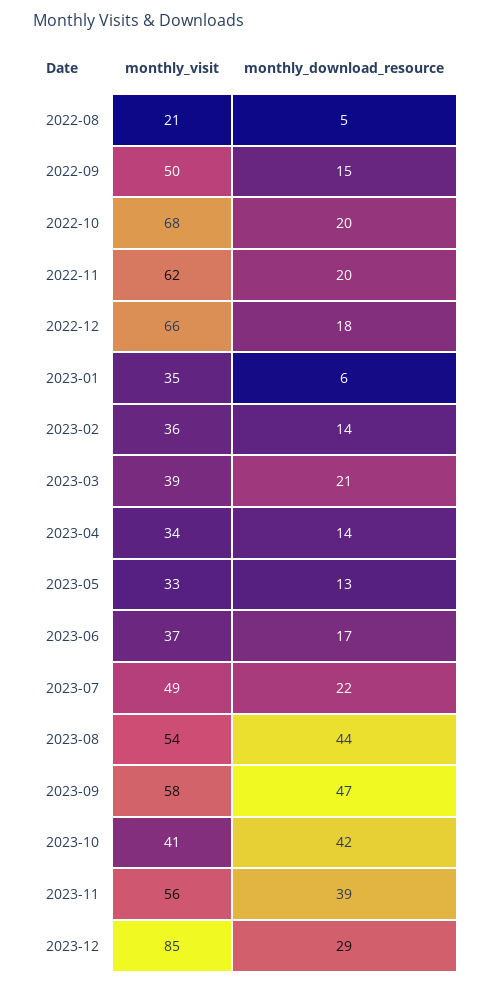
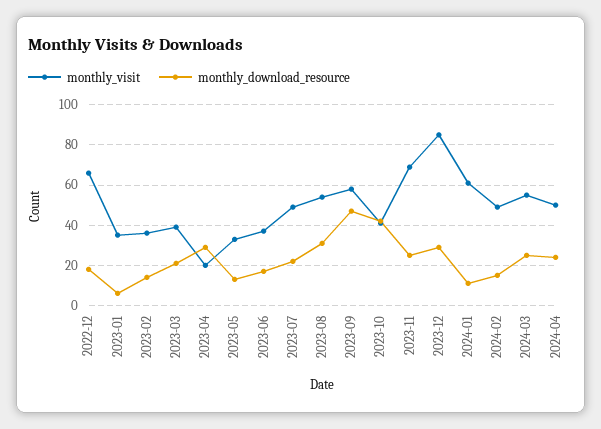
monthly_visit, 2022-08: 21 -> none
monthly_download_resource, 2022-08: 5 -> none
monthly_visit, 2022-09: 50 -> none
monthly_download_resource, 2022-09: 15 -> none
monthly_visit, 2022-10: 68 -> none
monthly_download_resource, 2022-10: 20 -> none
monthly_visit, 2022-11: 62 -> none
monthly_download_resource, 2022-11: 20 -> none
monthly_visit, 2023-04: 34 -> 20
monthly_download_resource, 2023-04: 14 -> 30
monthly_download_resource, 2023-08: 44 -> 30
monthly_visit, 2023-11: 56 -> 70
monthly_download_resource, 2023-11: 39 -> 25
monthly_visit, 2024-01: none -> 60
monthly_download_resource, 2024-01: none -> 10
monthly_visit, 2024-02: none -> 50
monthly_download_resource, 2024-02: none -> 15
monthly_visit, 2024-03: none -> 55
monthly_download_resource, 2024-03: none -> 25
monthly_visit, 2024-04: none -> 50
monthly_download_resource, 2024-04: none -> 25

